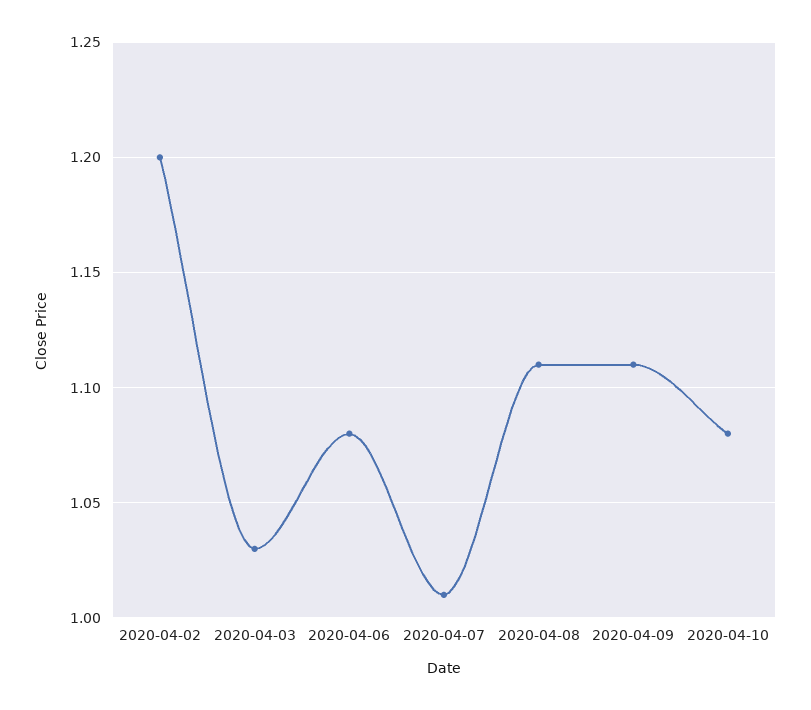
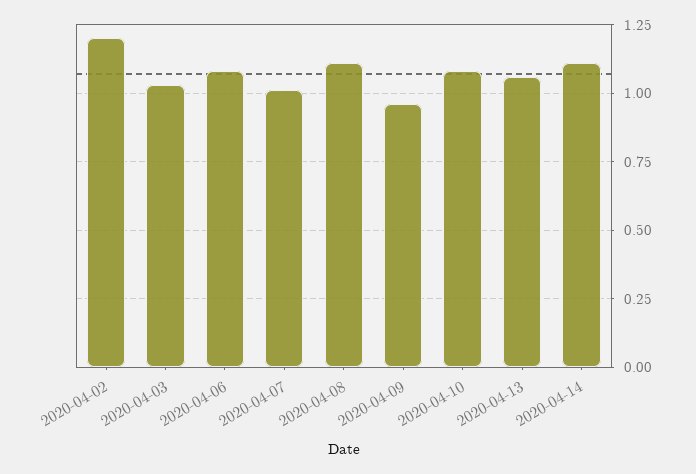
2020-04-09: 1.11 -> 0.95
2020-04-13: none -> 1.05
2020-04-14: none -> 1.1

